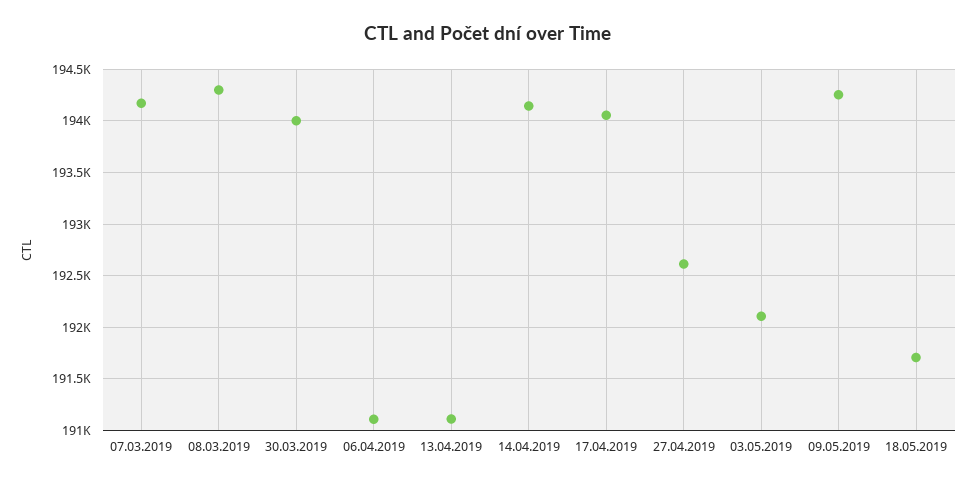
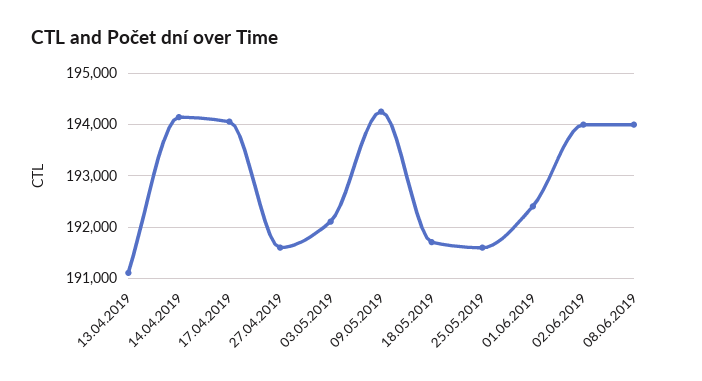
07.03.2019: 194200 -> none
08.03.2019: 194300 -> none
30.03.2019: 194000 -> none
06.04.2019: 191100 -> none
27.04.2019: 192600 -> 191600
25.05.2019: none -> 191600
01.06.2019: none -> 192400
02.06.2019: none -> 194000
08.06.2019: none -> 194000

